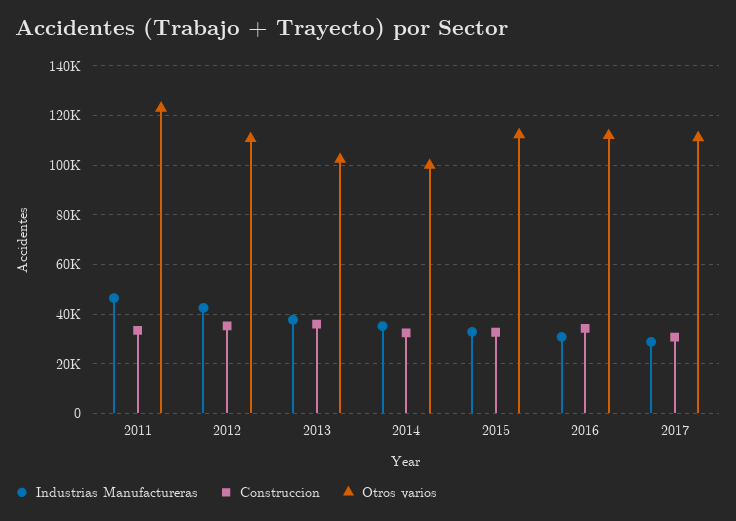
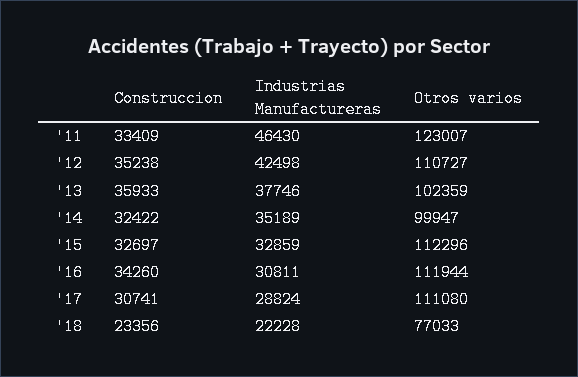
Construccion, '18: none -> 23356
Industrias Manufactureras, '18: none -> 22228
Otros varios, '18: none -> 77033

